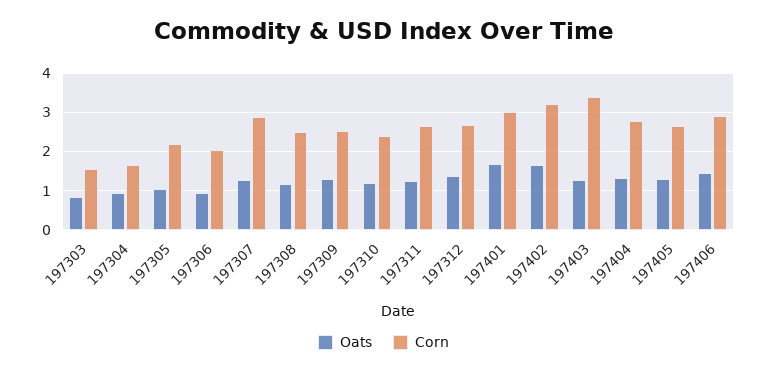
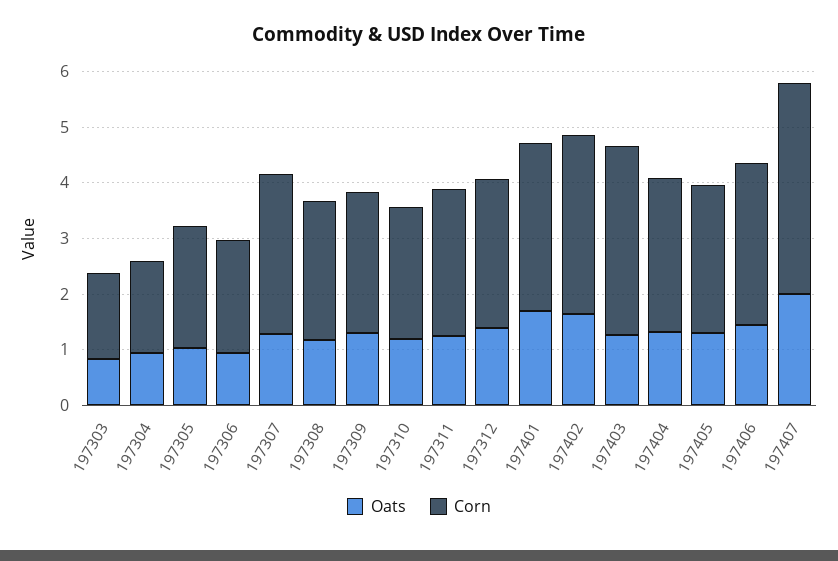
Oats, 197407: none -> 2
Corn, 197407: none -> 3.8

